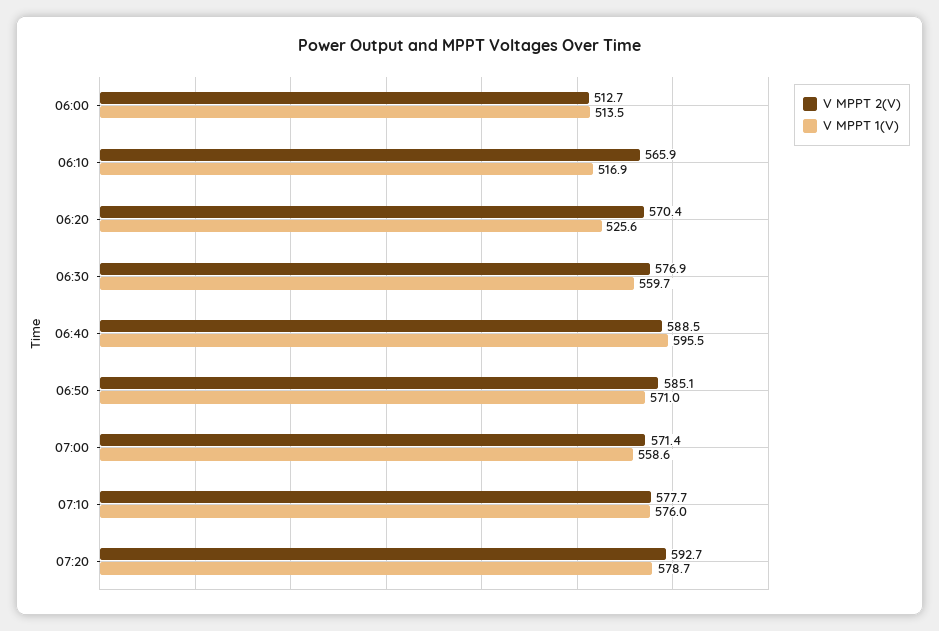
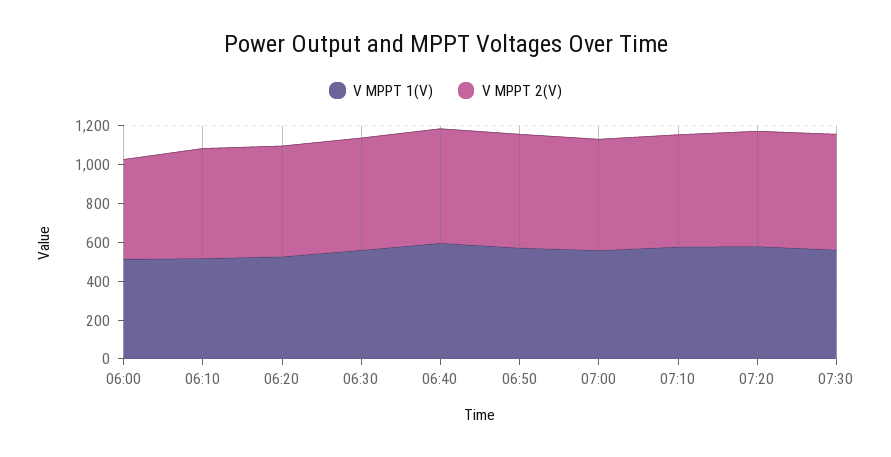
V MPPT 1(V), 07:30: none -> 550
V MPPT 2(V), 07:30: none -> 600

